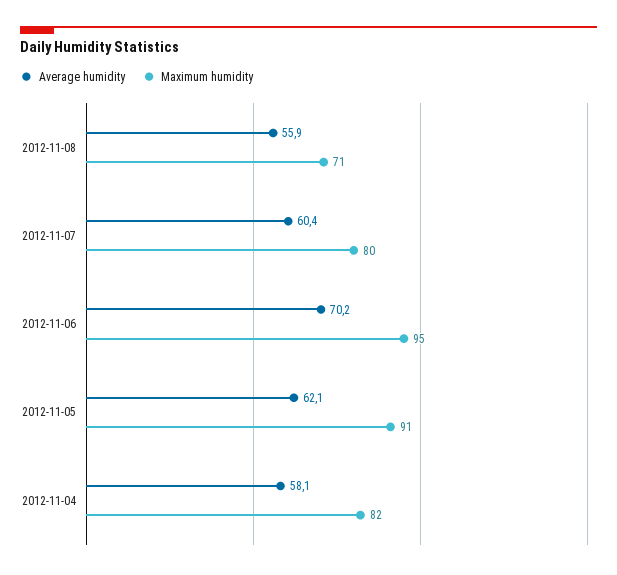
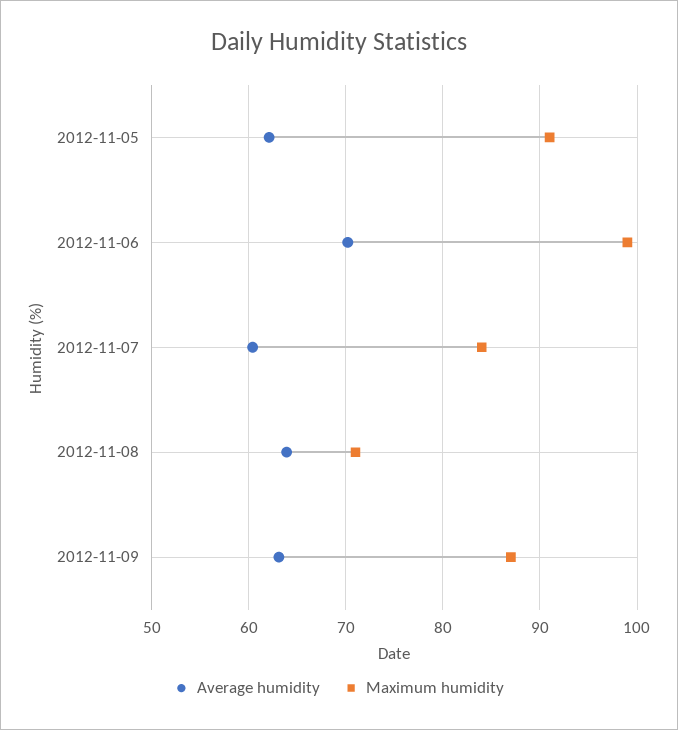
Average humidity, 2012-11-08: 55.9 -> 64
Maximum humidity, 2012-11-07: 80 -> 84
Maximum humidity, 2012-11-06: 95 -> 99
Average humidity, 2012-11-04: 58.1 -> none
Maximum humidity, 2012-11-04: 82 -> none
Average humidity, 2012-11-09: none -> 63
Maximum humidity, 2012-11-09: none -> 87

